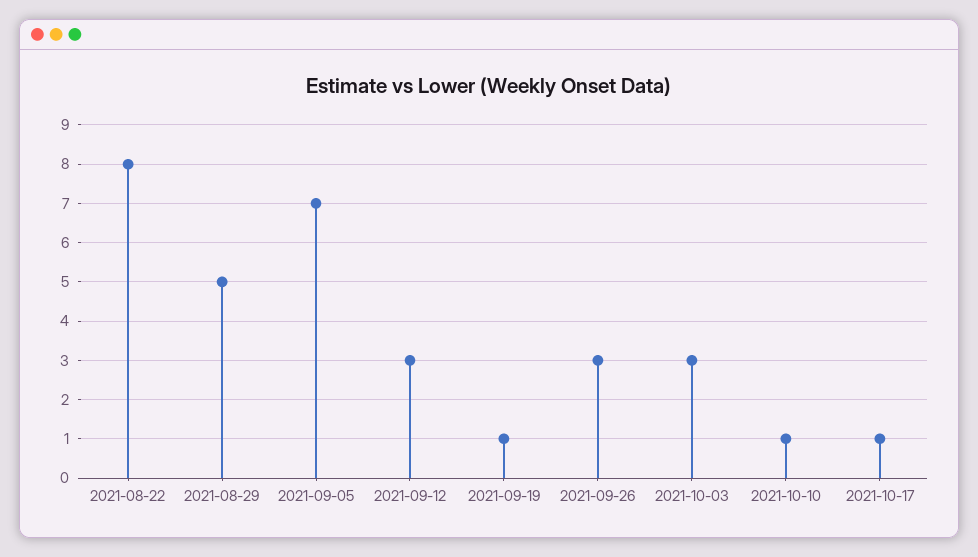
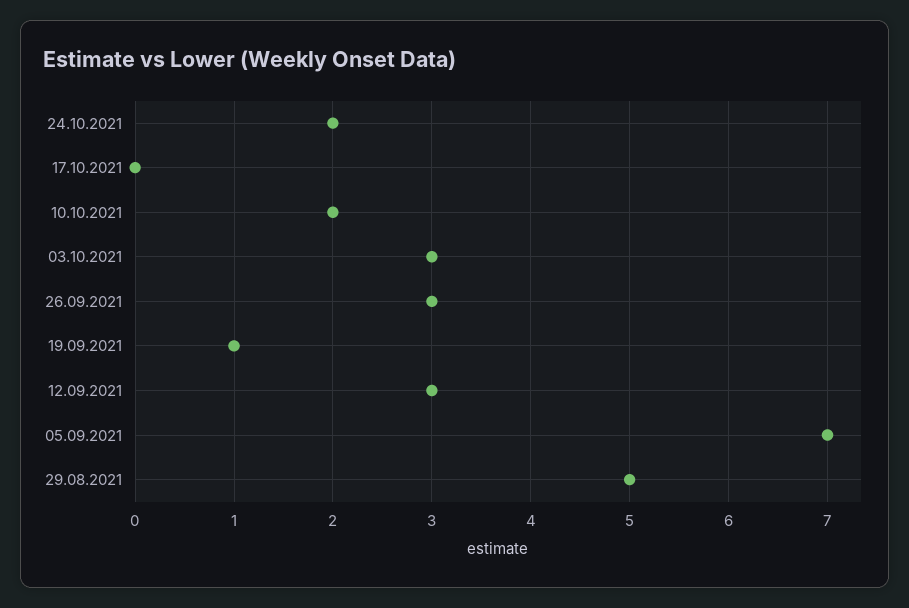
2021-08-22: 8 -> none
2021-10-10: 1 -> 2
2021-10-17: 1 -> 0
24.10.2021: none -> 2

